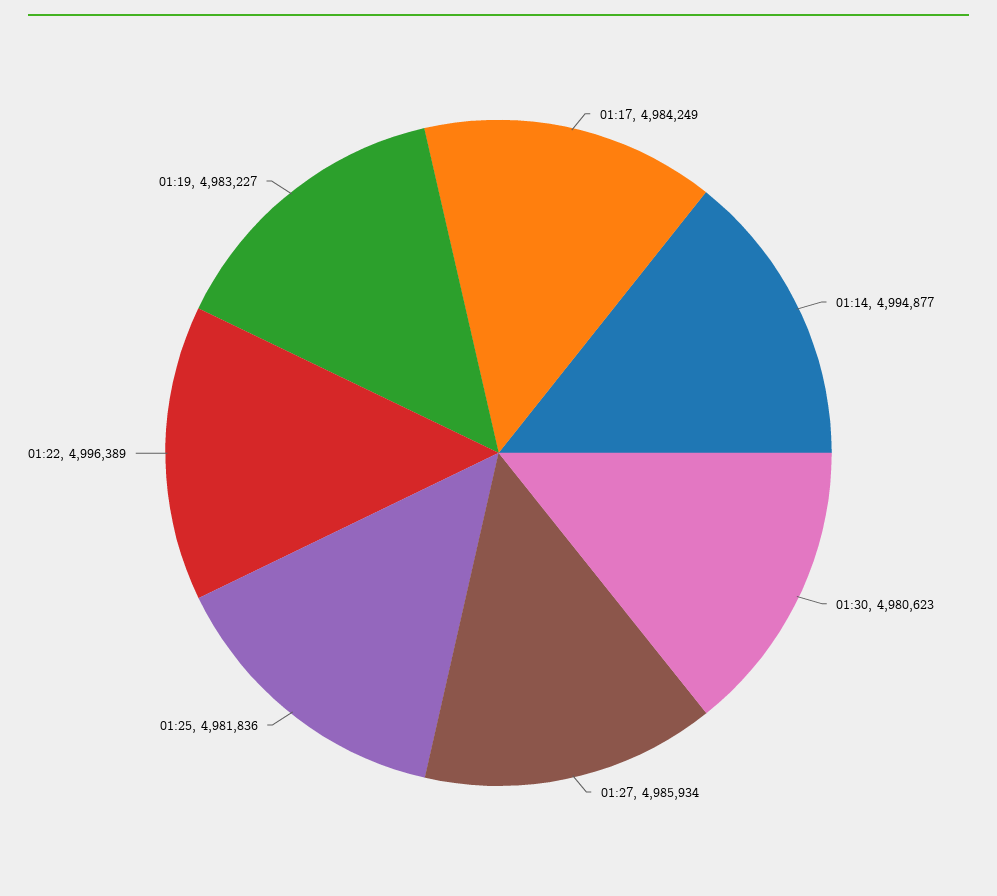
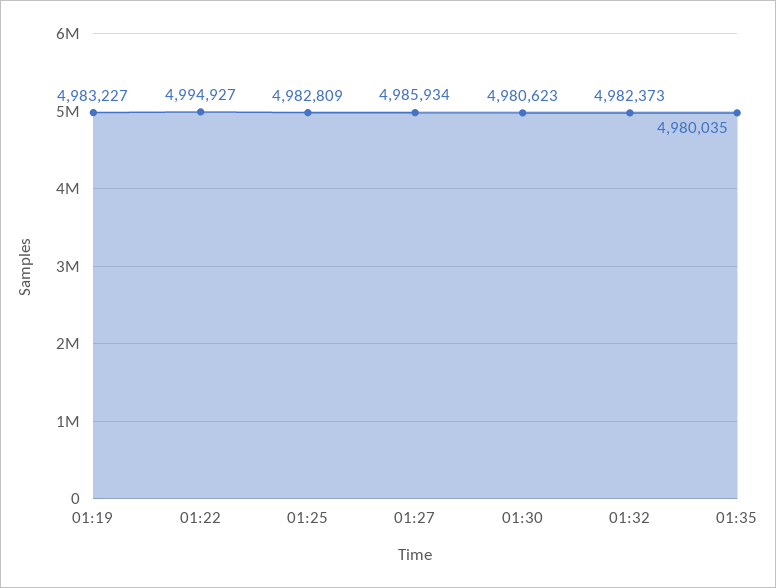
01:17: 4984249 -> none
01:14: 4994877 -> none
01:25: 4981836 -> 4982809
01:22: 4996389 -> 4994927
01:32: none -> 4982373
01:35: none -> 4980035

